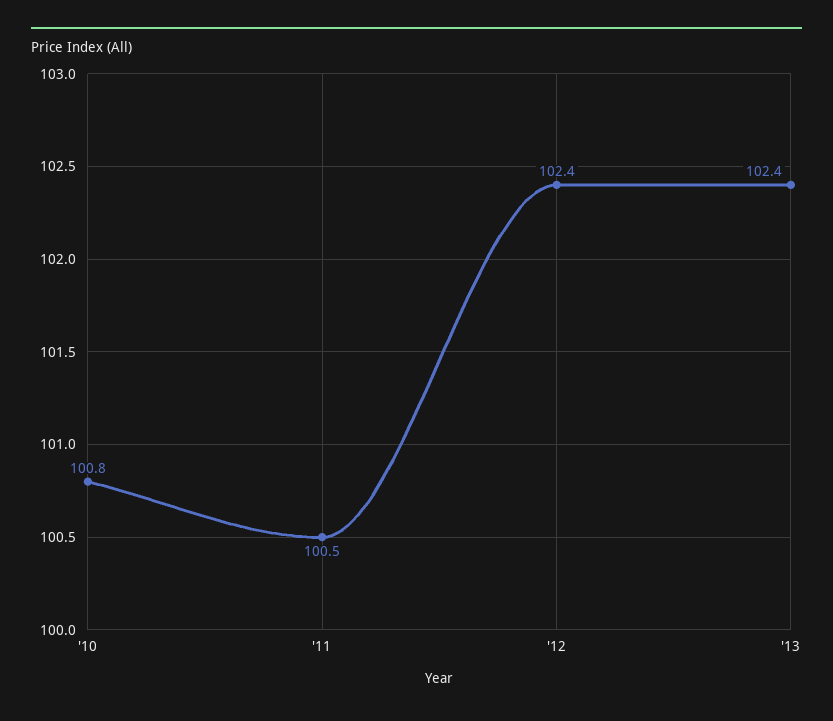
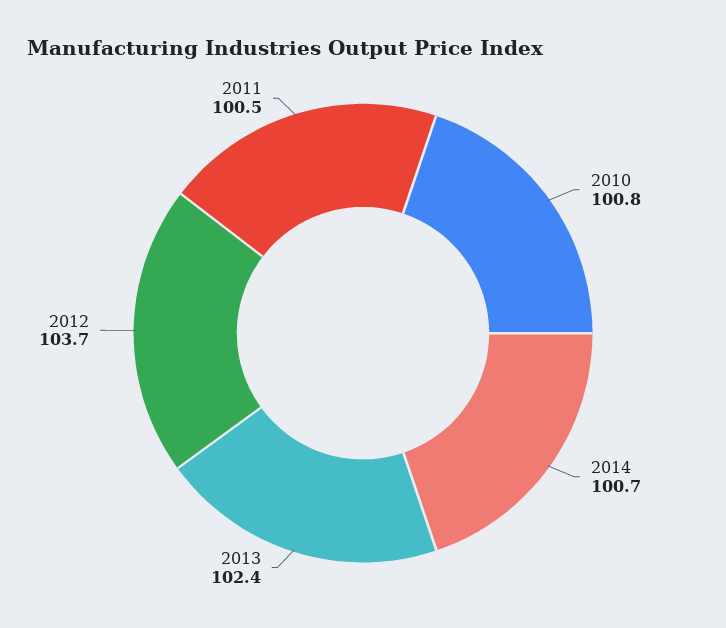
'12: 102.4 -> 103.7
2014: none -> 100.7

